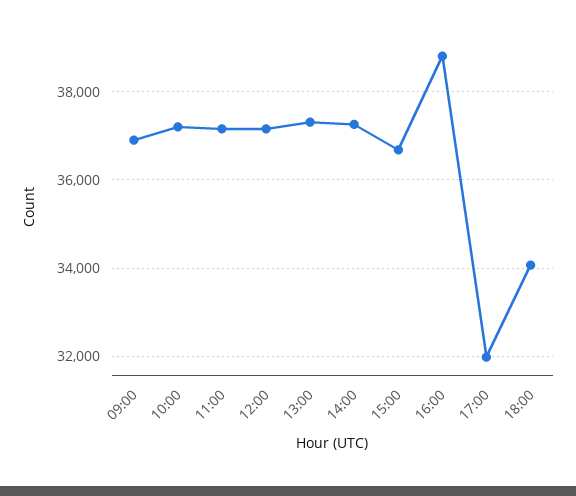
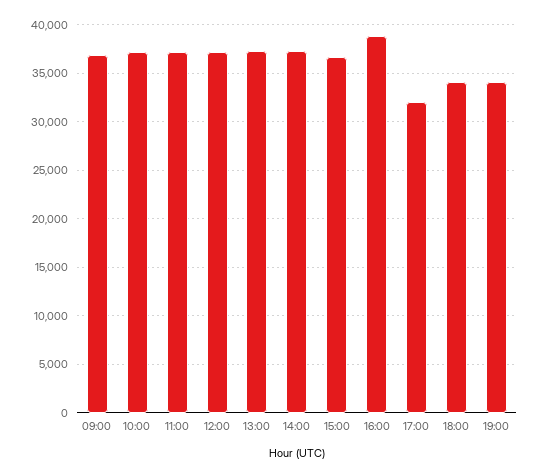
19:00: none -> 34000

